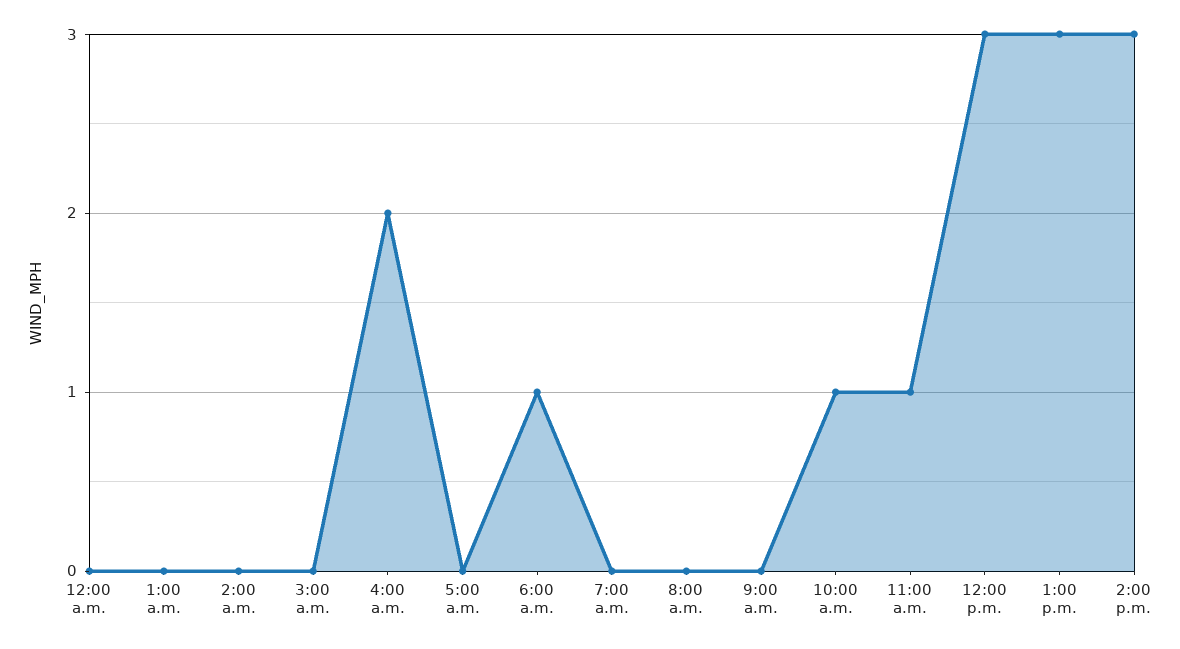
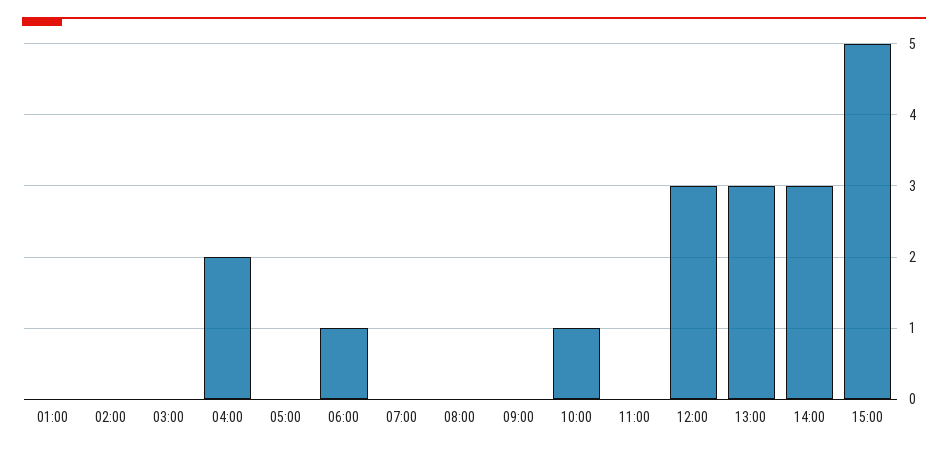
12:00 a.m.: 0 -> none
11:00 a.m.: 1 -> 0
15:00: none -> 5

